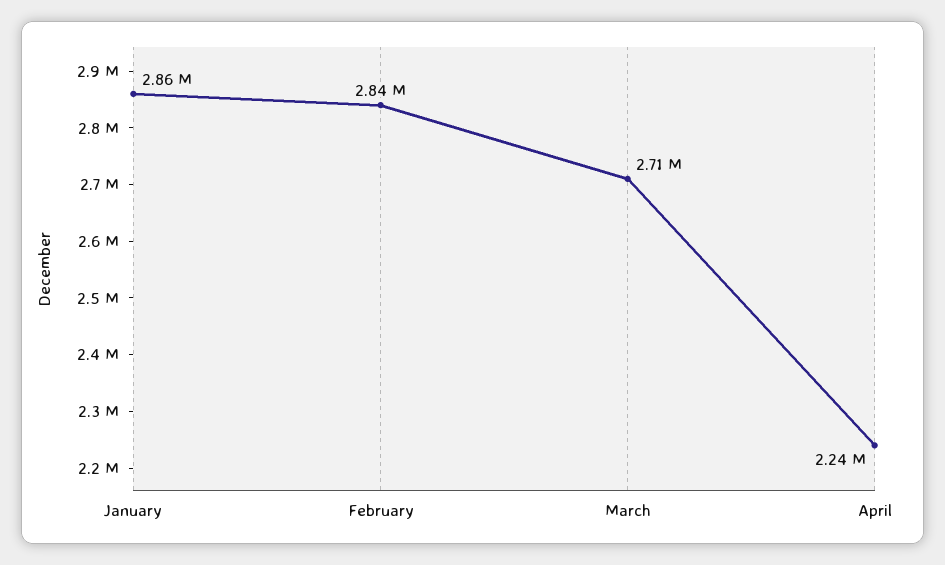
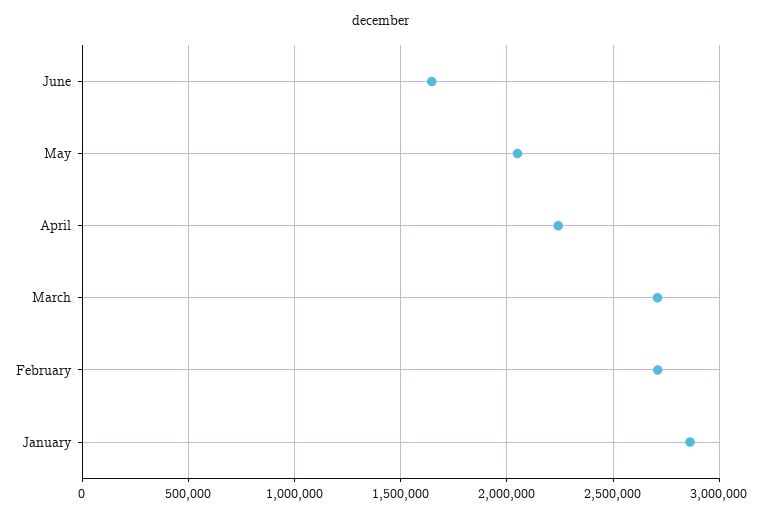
February: 2840000 -> 2700000
June: none -> 1650000
May: none -> 2050000

